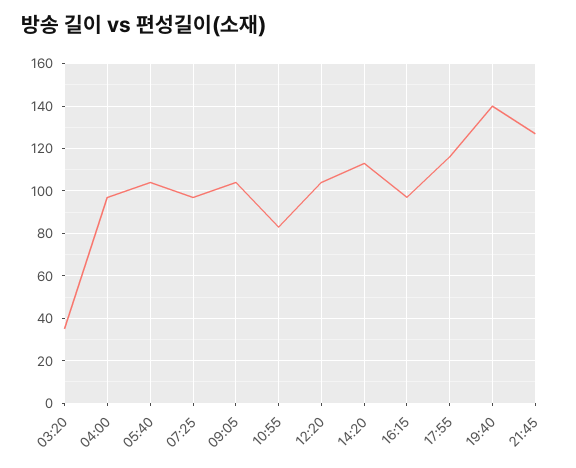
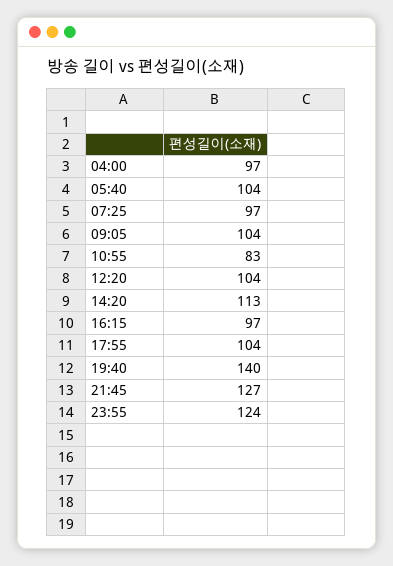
03:20: 35 -> none
17:55: 115 -> 104
23:55: none -> 124

